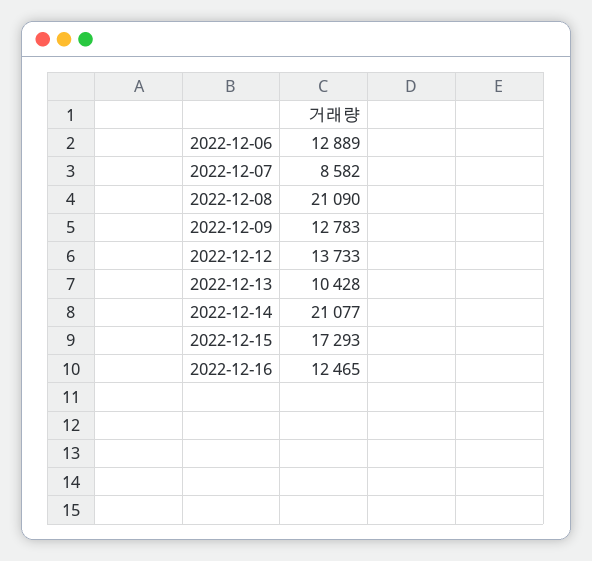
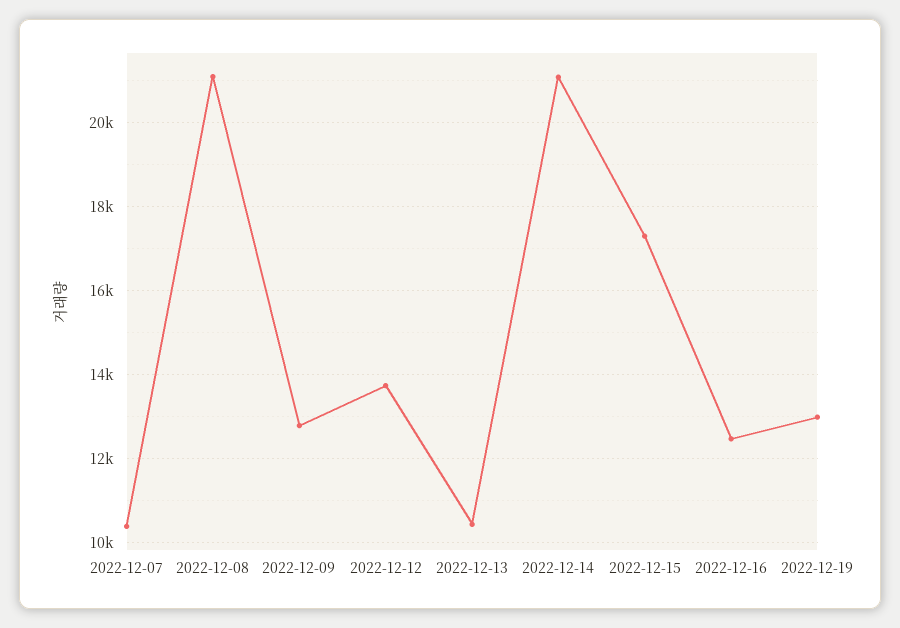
2022-12-06: 12889 -> none
2022-12-07: 8582 -> 10400
2022-12-19: none -> 13000

